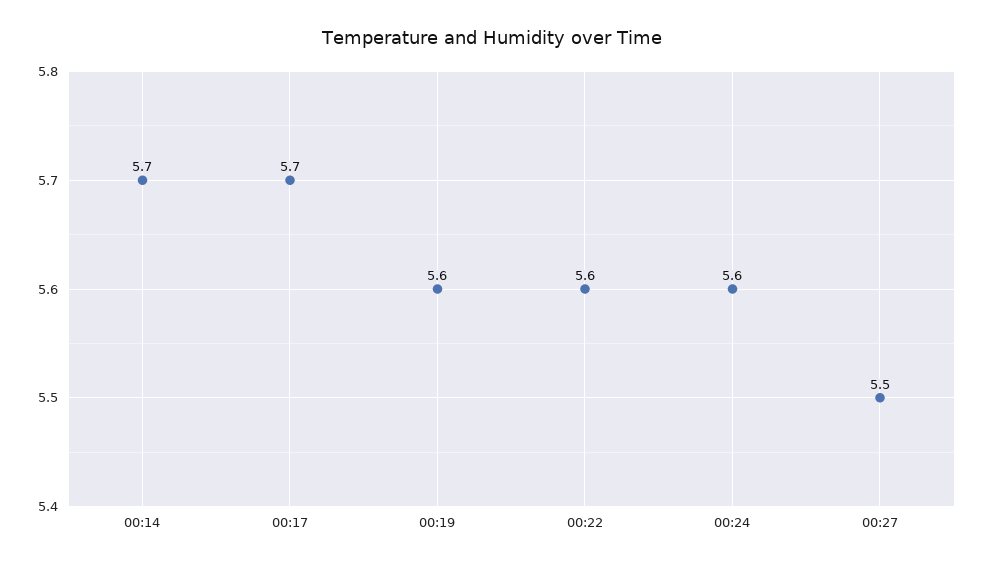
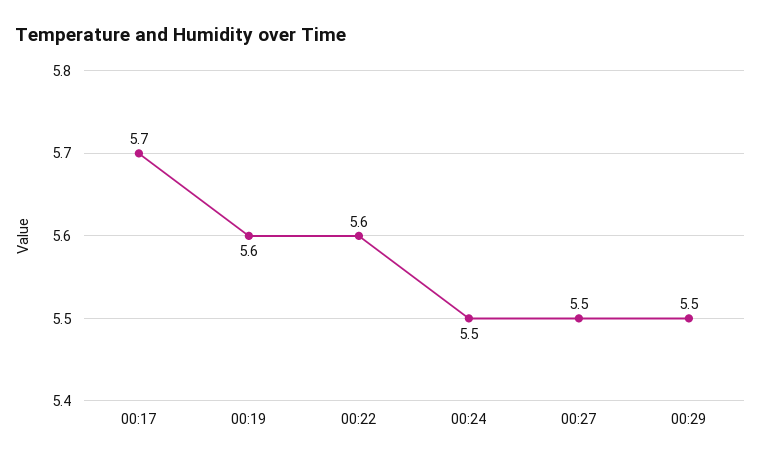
00:14: 5.7 -> none
00:24: 5.6 -> 5.5
00:29: none -> 5.5

